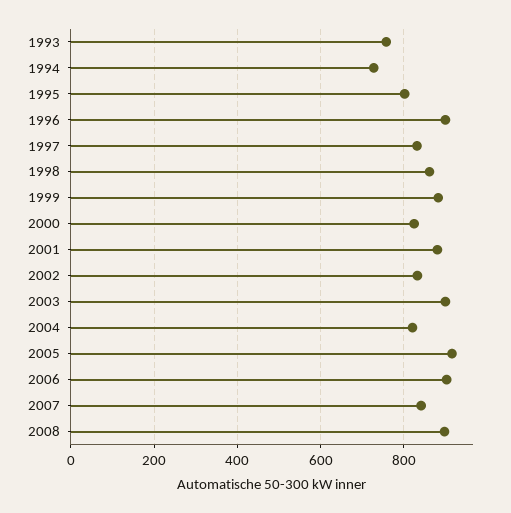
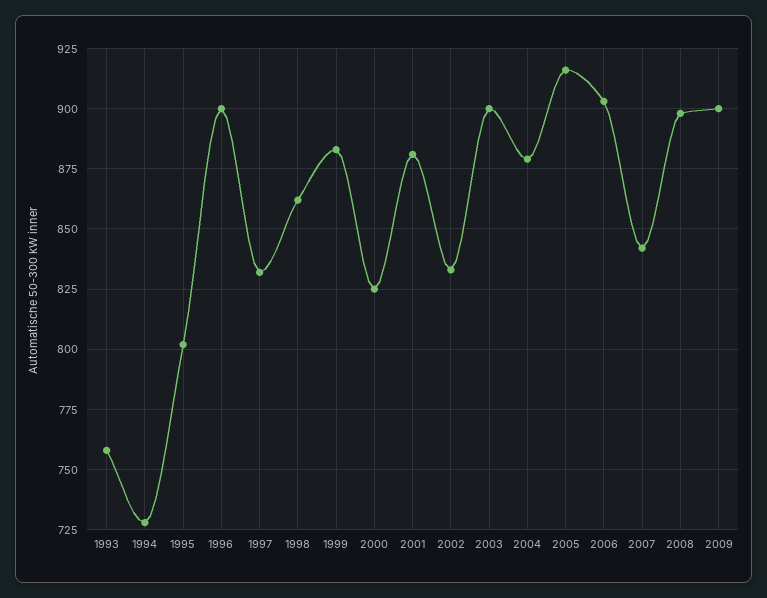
2004: 820 -> 880
2009: none -> 900

